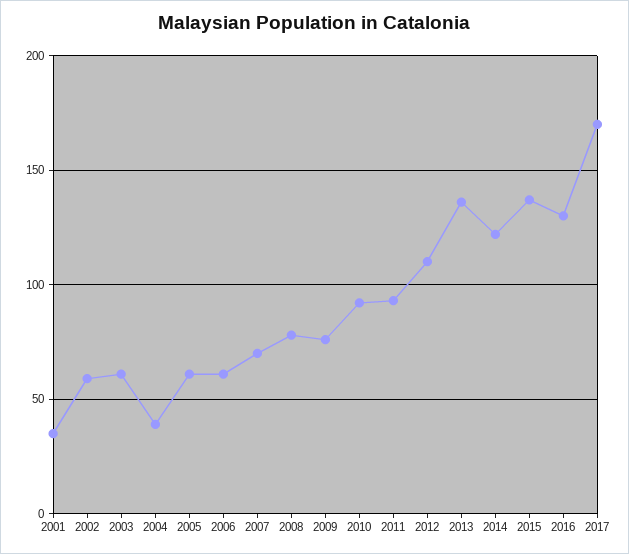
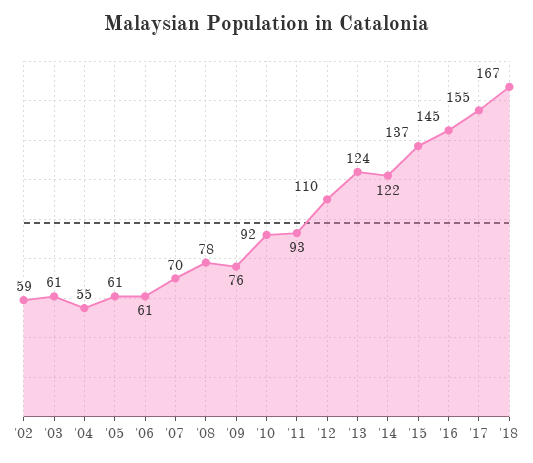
2001: 35 -> none
2004: 40 -> 55
2013: 135 -> 124
2016: 130 -> 145
2017: 170 -> 155
'18: none -> 167

